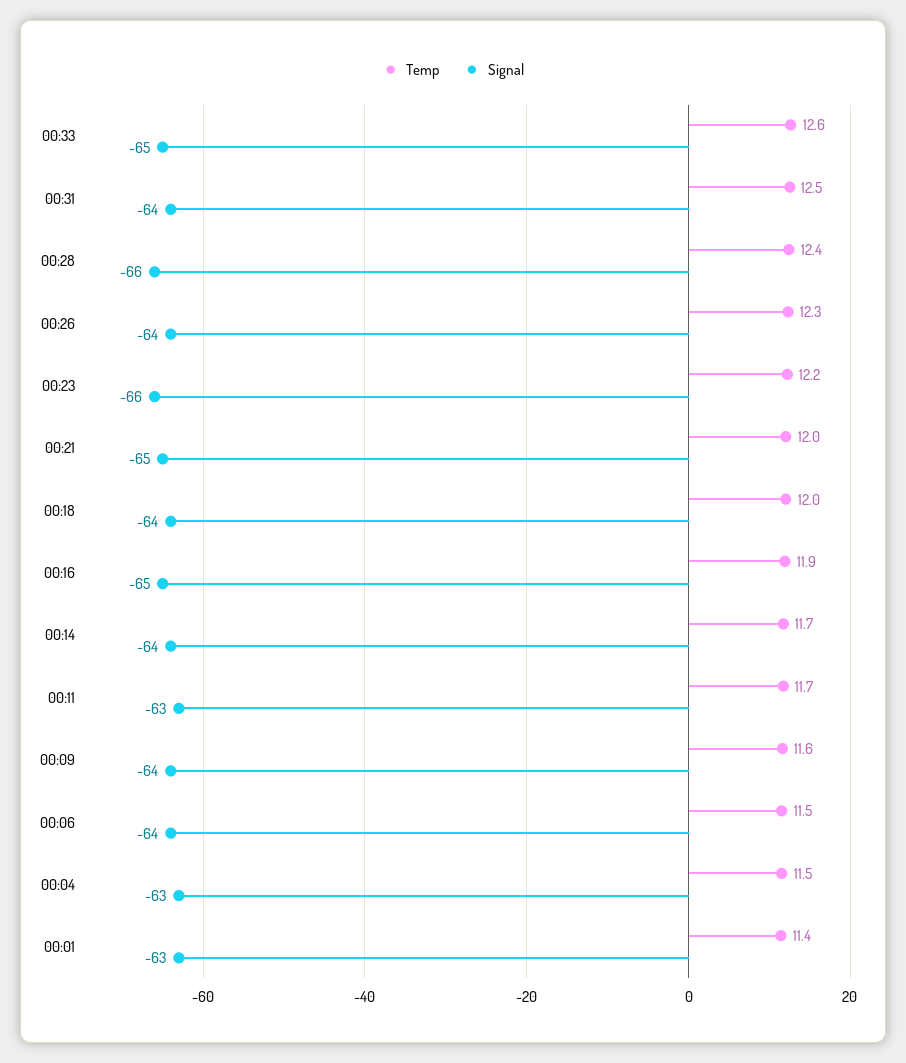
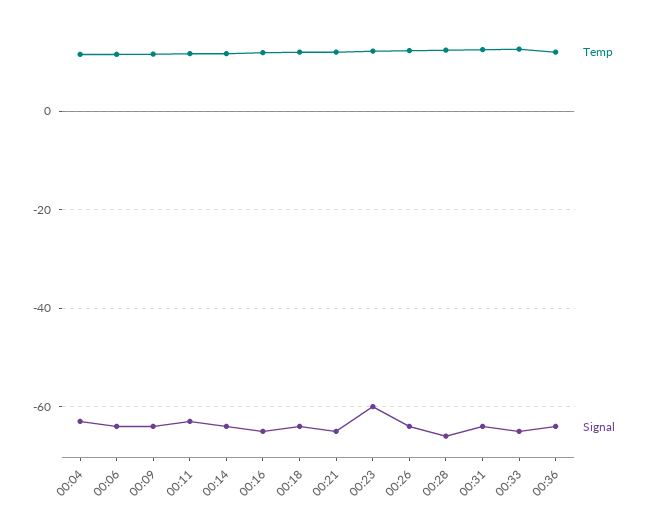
Signal, 00:23: -66 -> -60
Temp, 00:01: 11.4 -> none
Signal, 00:01: -63 -> none
Temp, 00:36: none -> 12
Signal, 00:36: none -> -64

